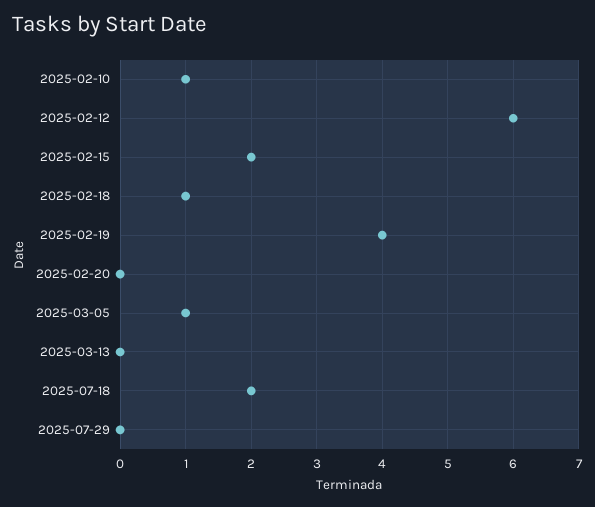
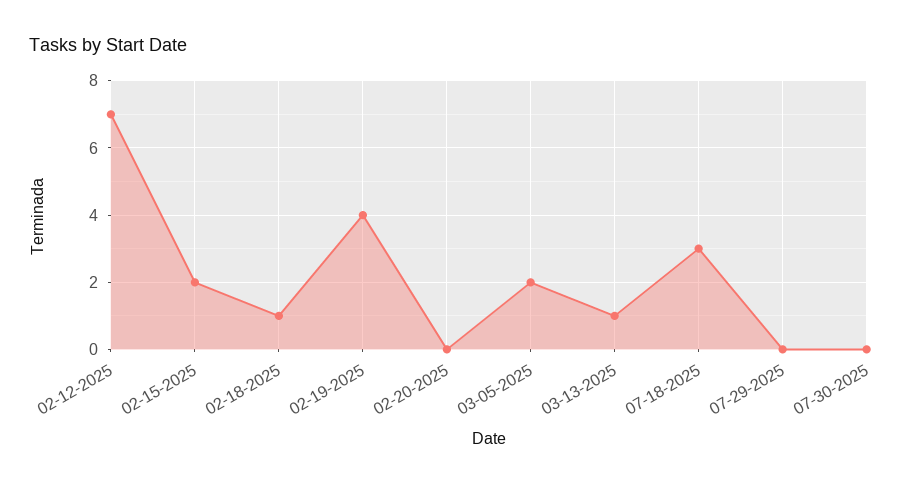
2025-02-10: 1 -> none
2025-02-12: 6 -> 7
2025-03-05: 1 -> 2
2025-03-13: 0 -> 1
2025-07-18: 2 -> 3
07-30-2025: none -> 0

